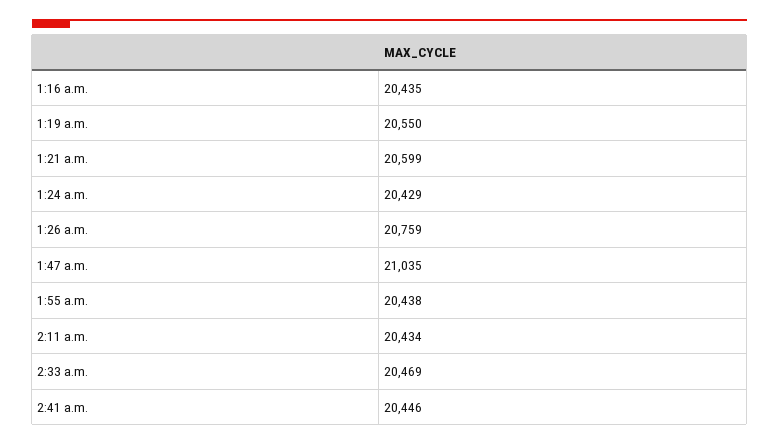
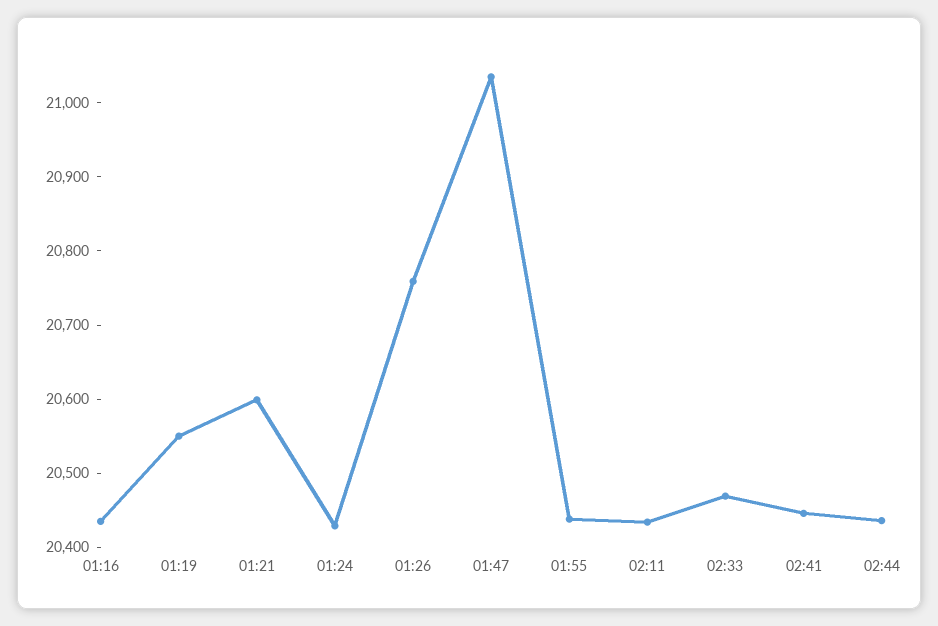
02:44: none -> 20440

